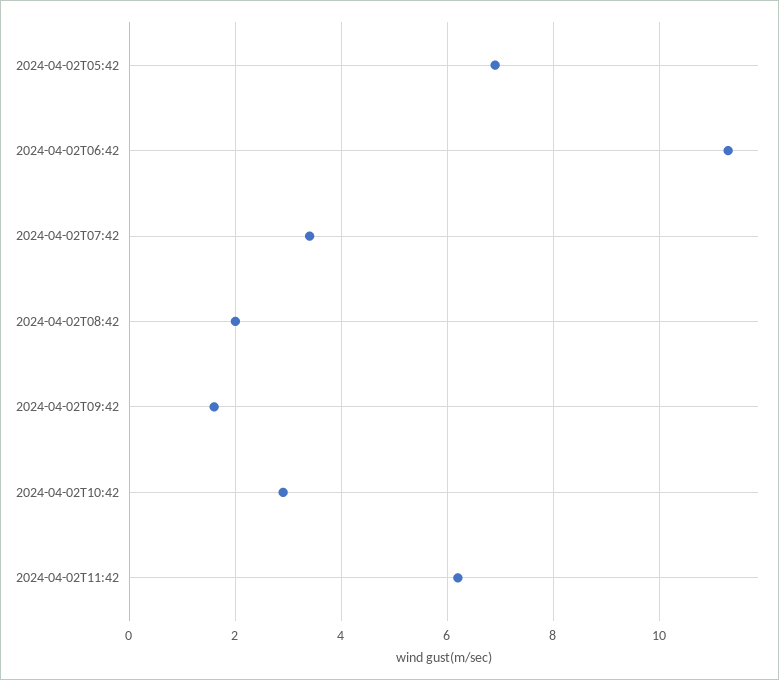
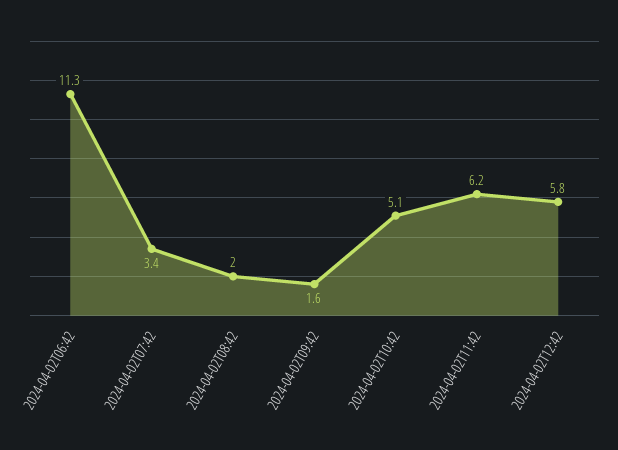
2024-04-02T05:42: 7 -> none
2024-04-02T10:42: 3 -> 5.1
2024-04-02T12:42: none -> 5.8

